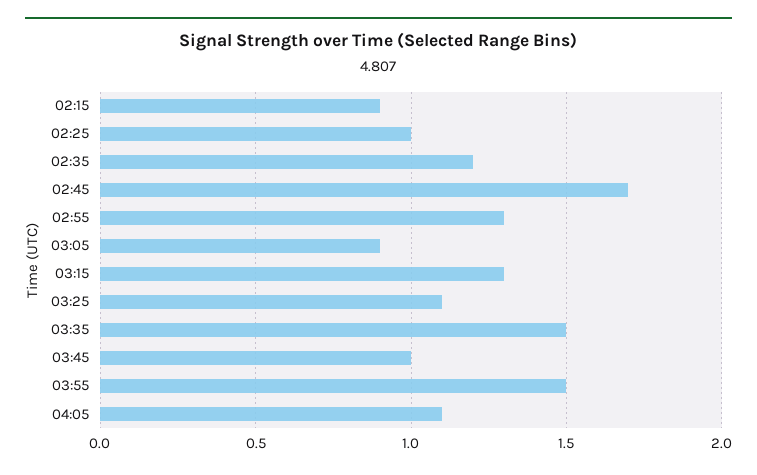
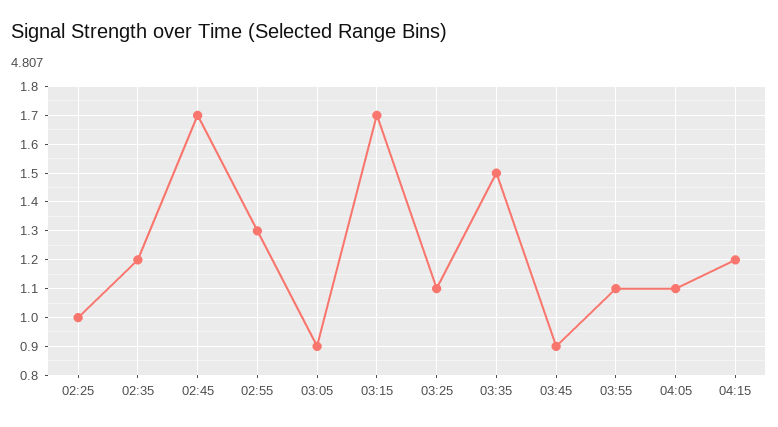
02:15: 0.9 -> none
03:15: 1.3 -> 1.7
03:45: 1 -> 0.9
03:55: 1.5 -> 1.1
04:15: none -> 1.2

